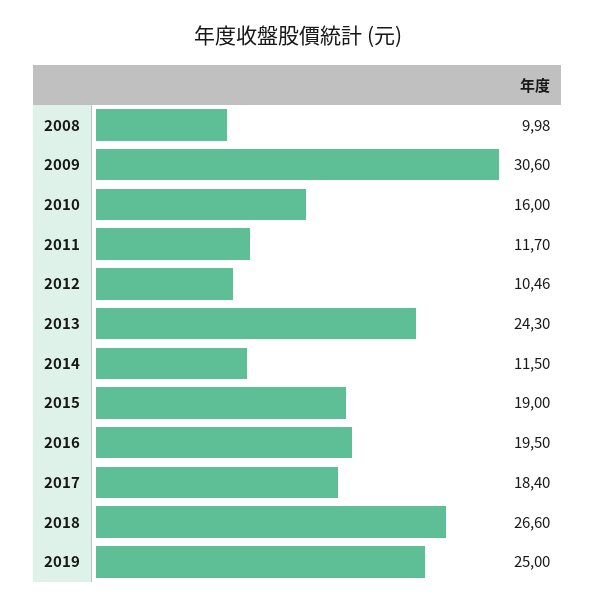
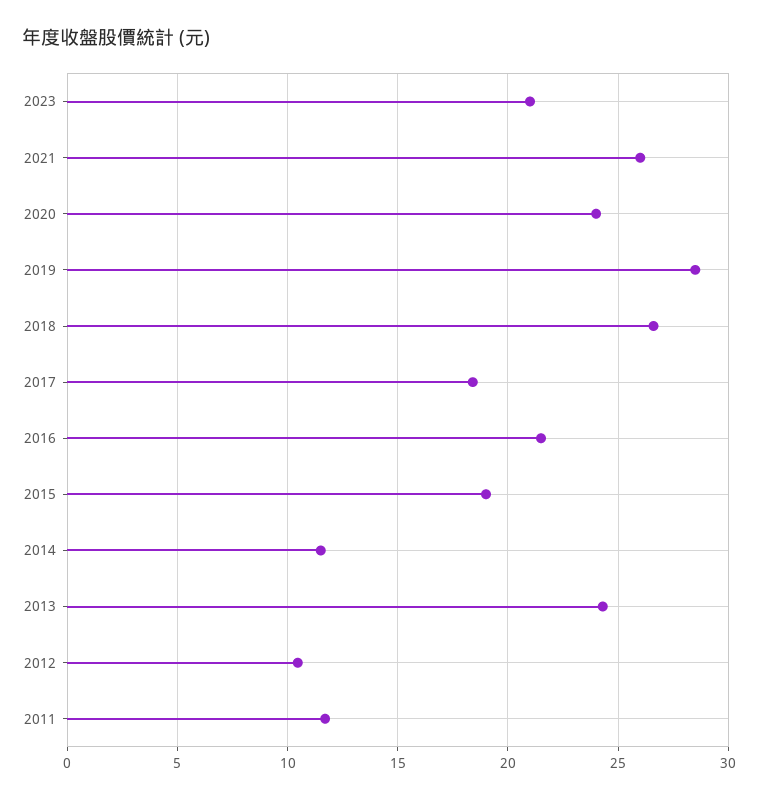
2008: 9.98 -> none
2009: 30.6 -> none
2010: 16 -> none
2016: 19.5 -> 21.5
2019: 25 -> 28.5
2023: none -> 21
2021: none -> 26
2020: none -> 24

